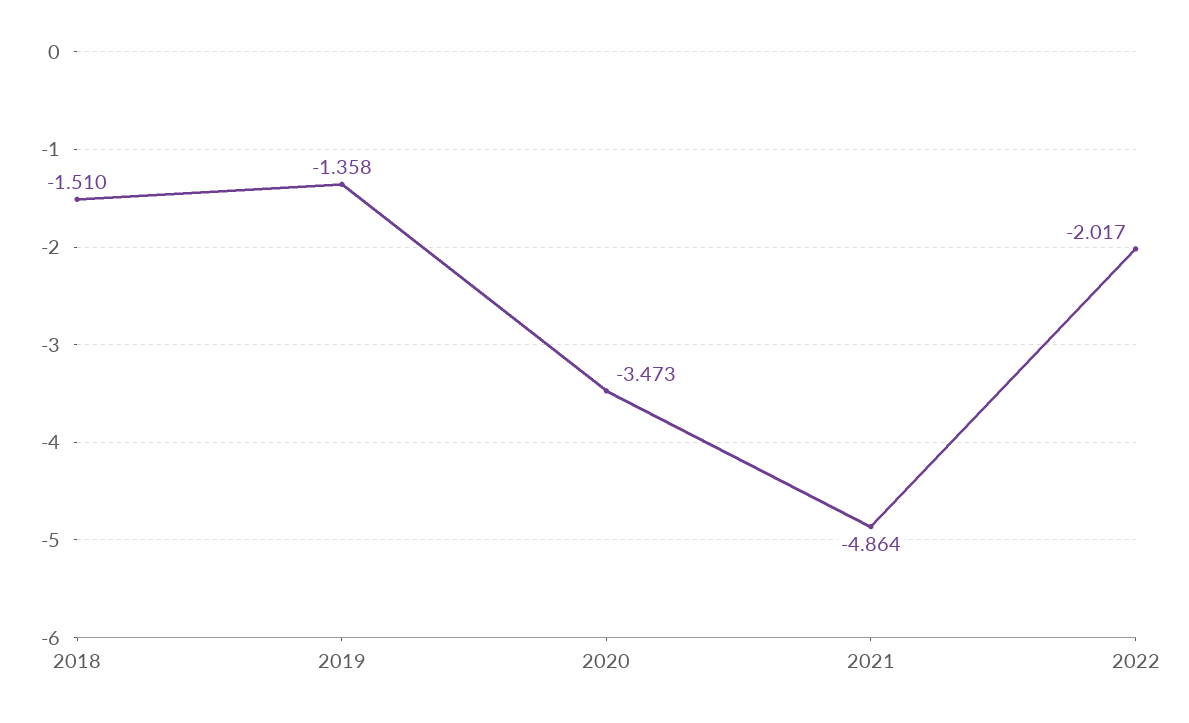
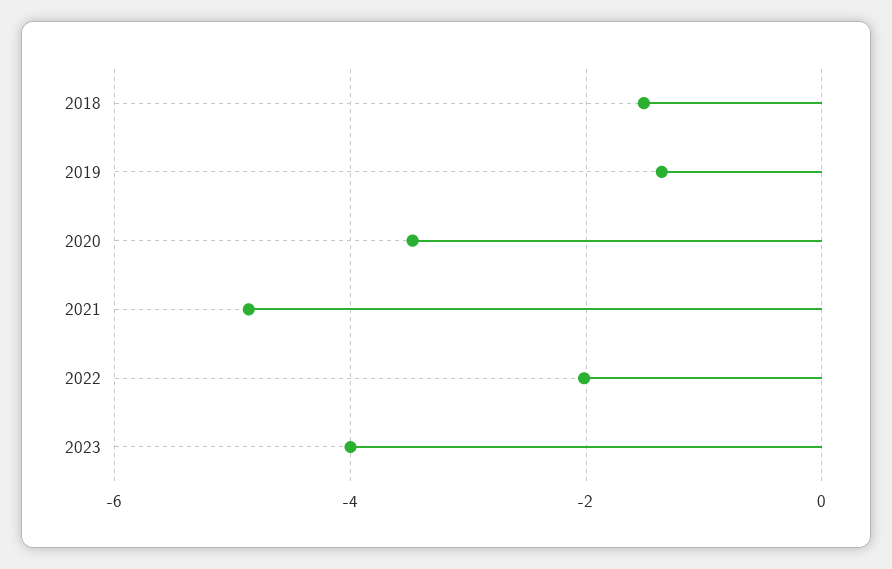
2023: none -> -4

